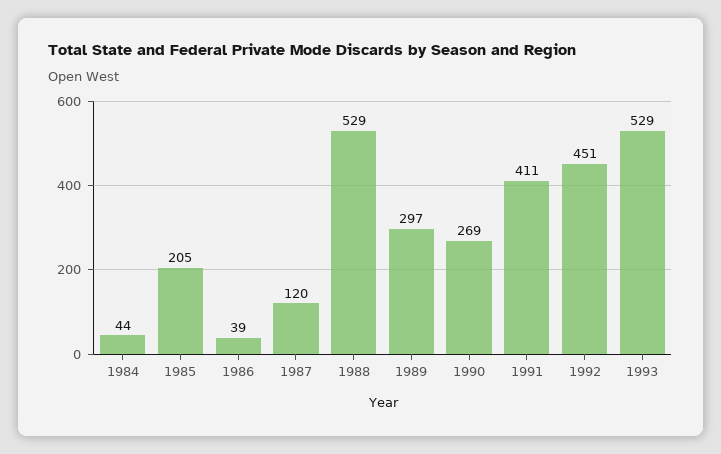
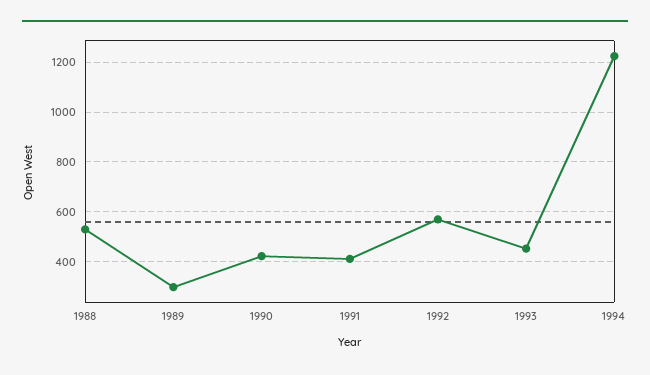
1984: 44 -> none
1985: 205 -> none
1986: 39 -> none
1987: 120 -> none
1990: 269 -> 425
1992: 451 -> 575
1993: 529 -> 450
1994: none -> 1225

